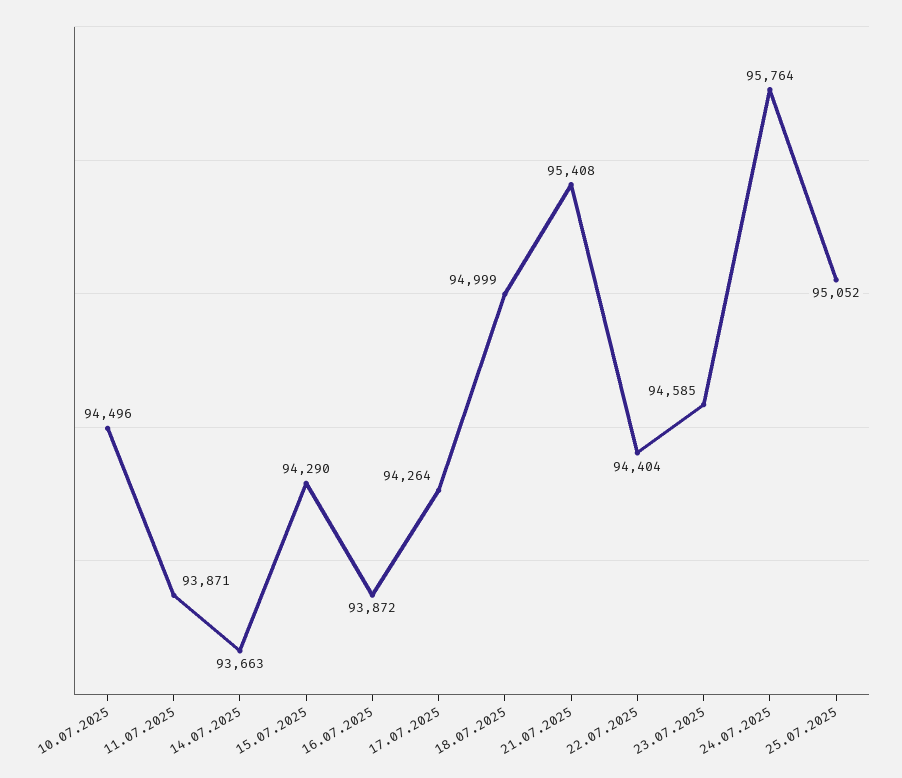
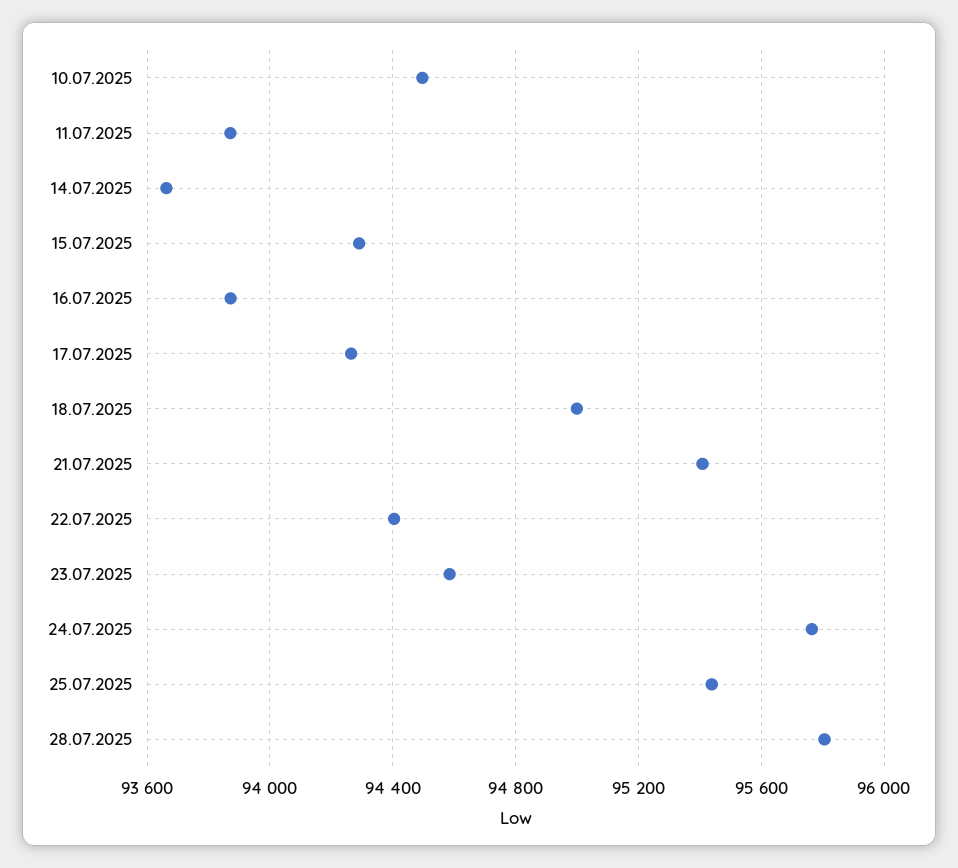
25.07.2025: 95052 -> 95450
28.07.2025: none -> 95800

